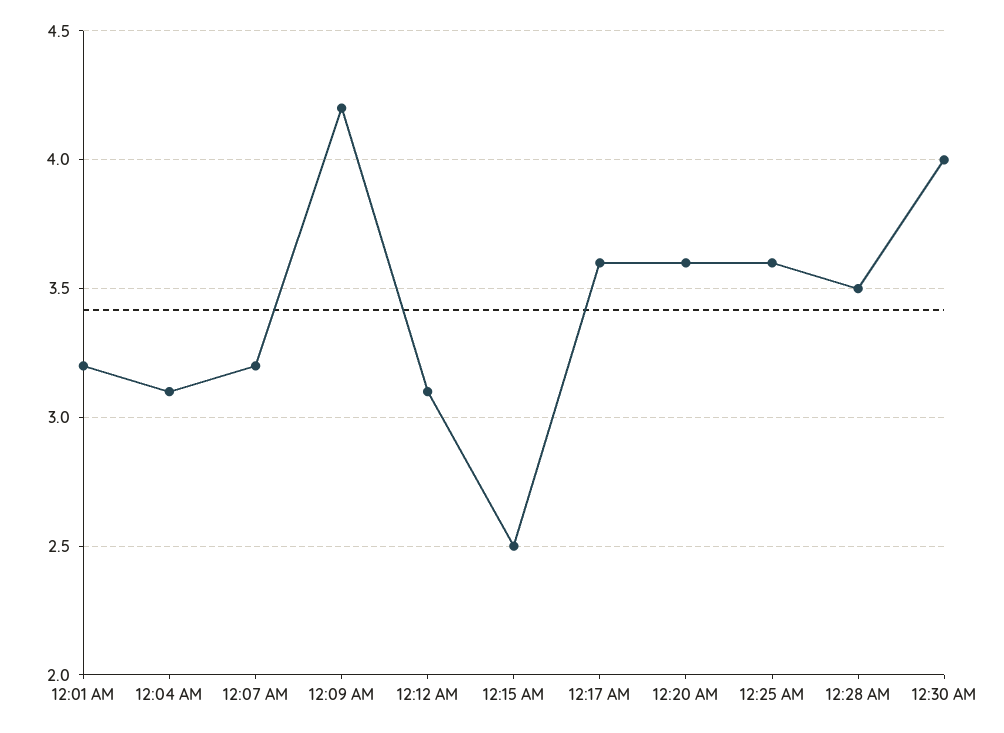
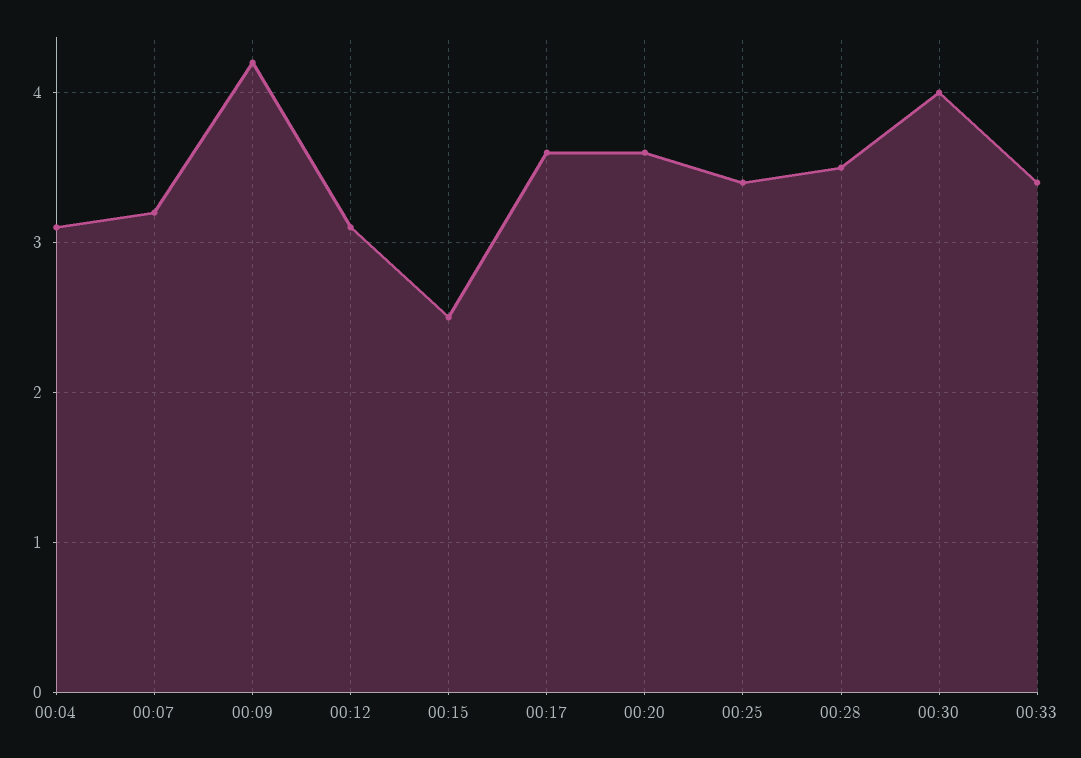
12:01 AM: 3.2 -> none
12:25 AM: 3.6 -> 3.4
00:33: none -> 3.4

